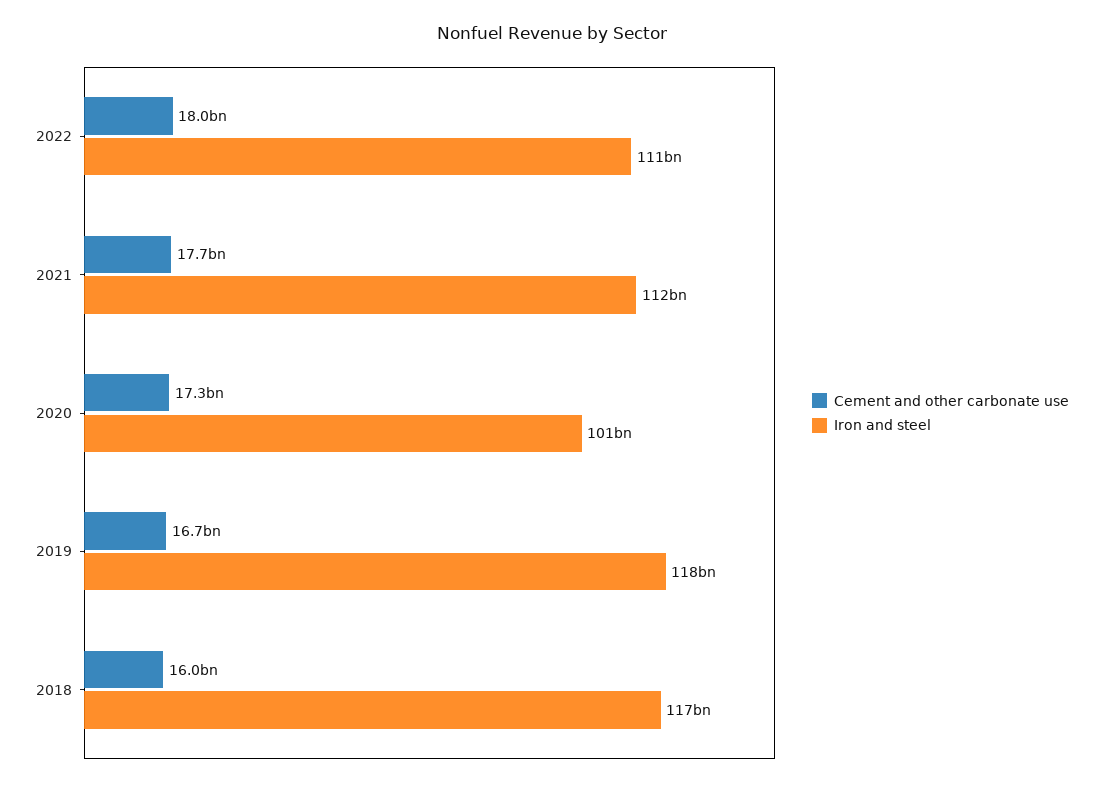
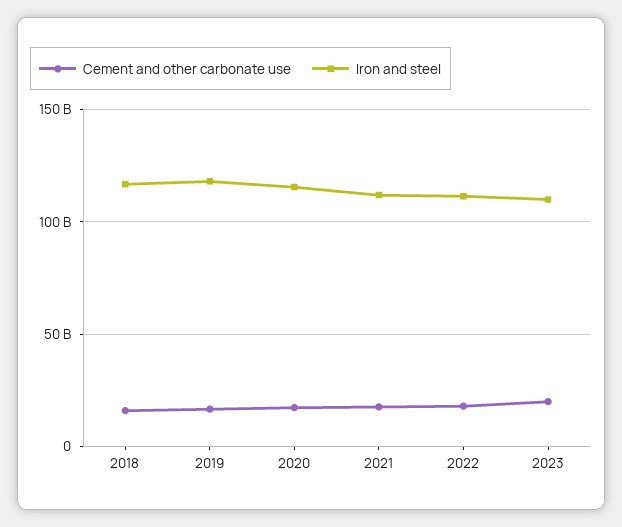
Iron and steel, 2020: 101000000000 -> 115000000000
Cement and other carbonate use, 2023: none -> 20000000000
Iron and steel, 2023: none -> 110000000000

